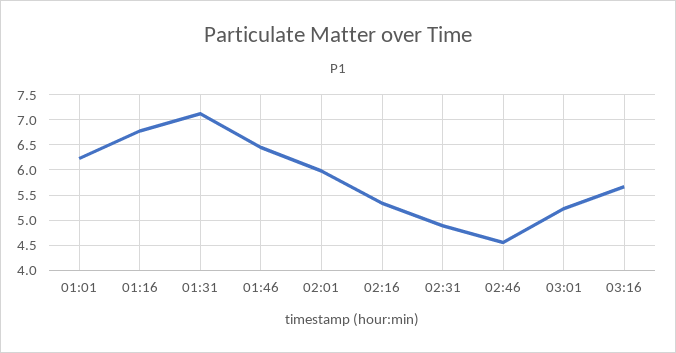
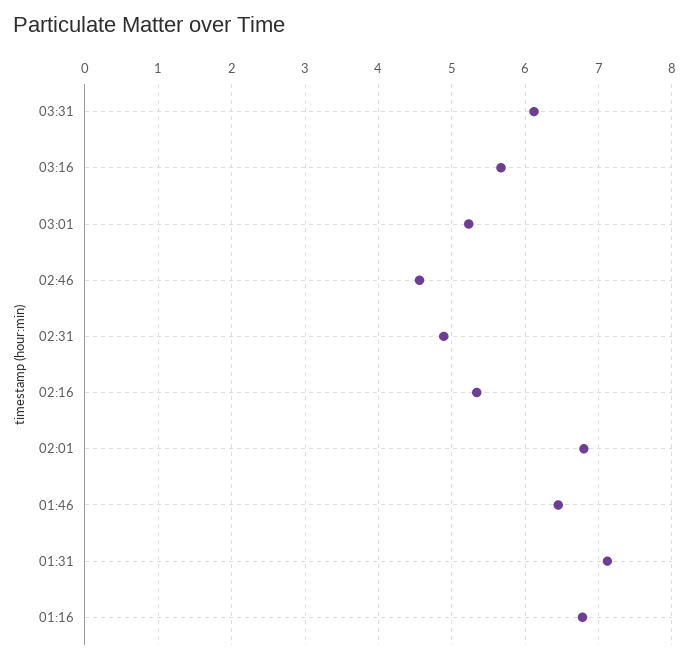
01:01: 6.25 -> none
02:01: 6 -> 6.8
03:31: none -> 6.1

